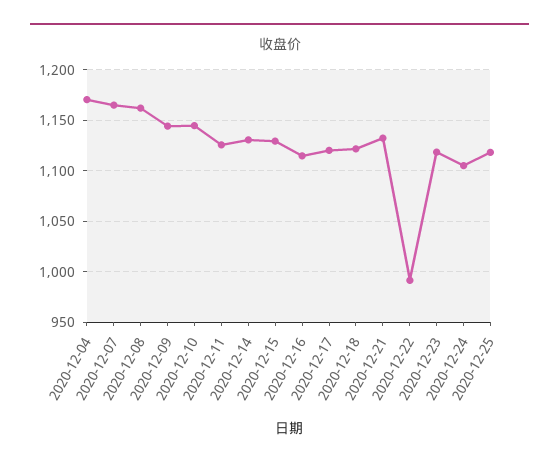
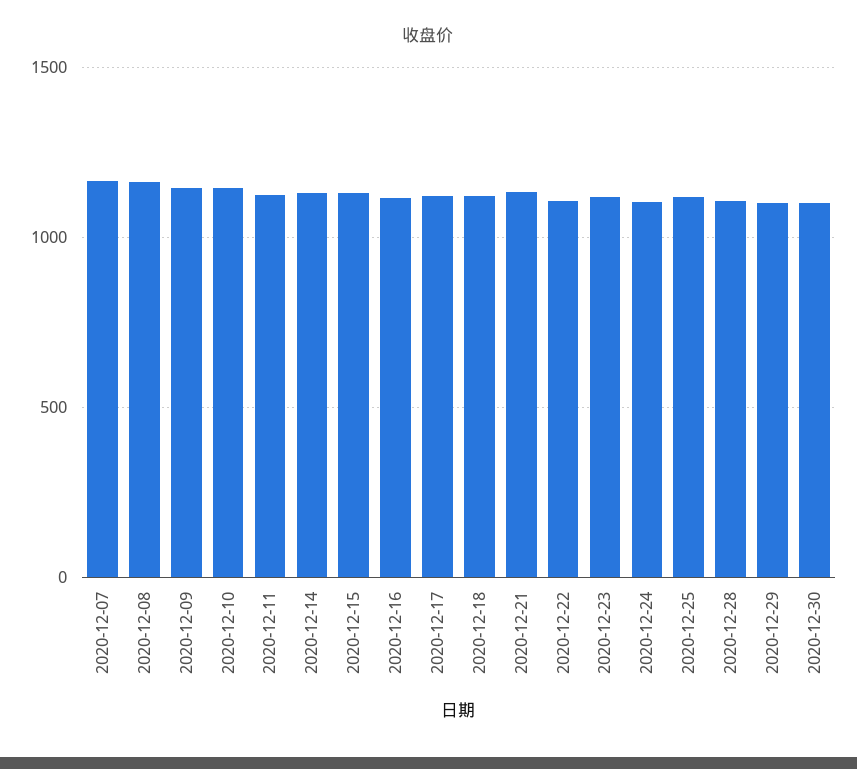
2020-12-04: 1170 -> none
2020-12-22: 990 -> 1100
2020-12-28: none -> 1100
2020-12-29: none -> 1100
2020-12-30: none -> 1100

